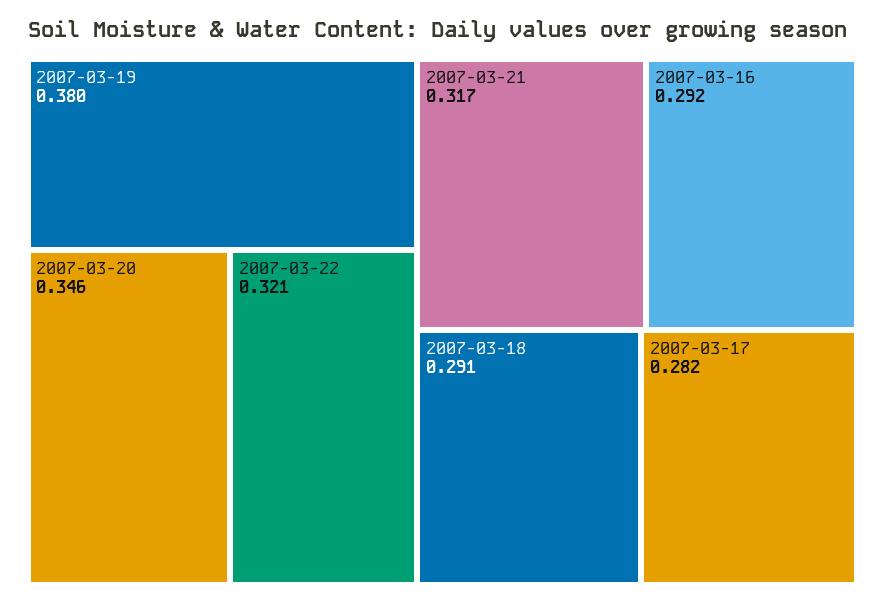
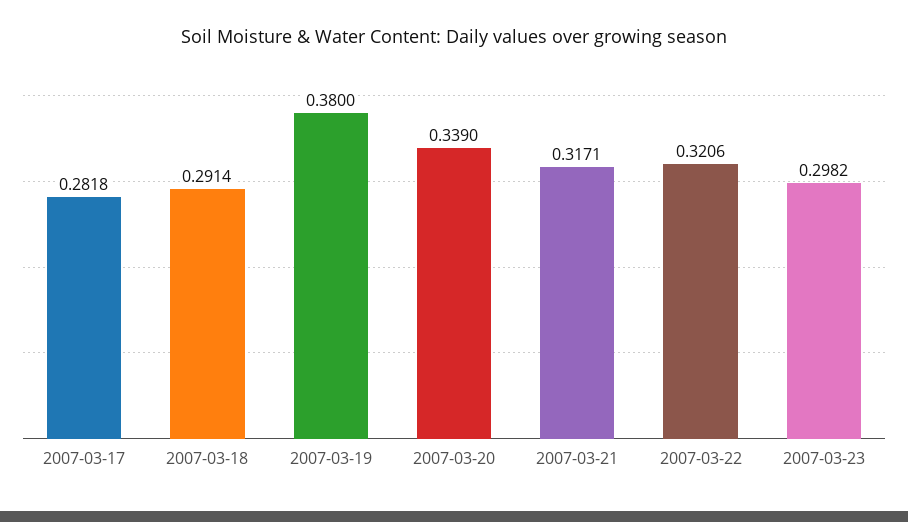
2007-03-20: 0.346 -> 0.339
2007-03-16: 0.292 -> none
2007-03-23: none -> 0.2982

